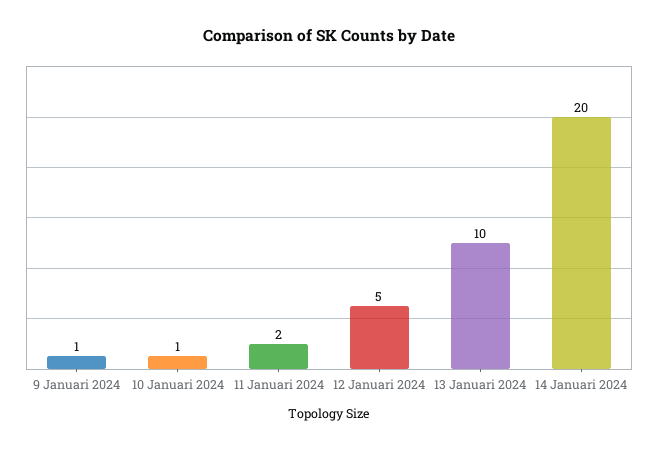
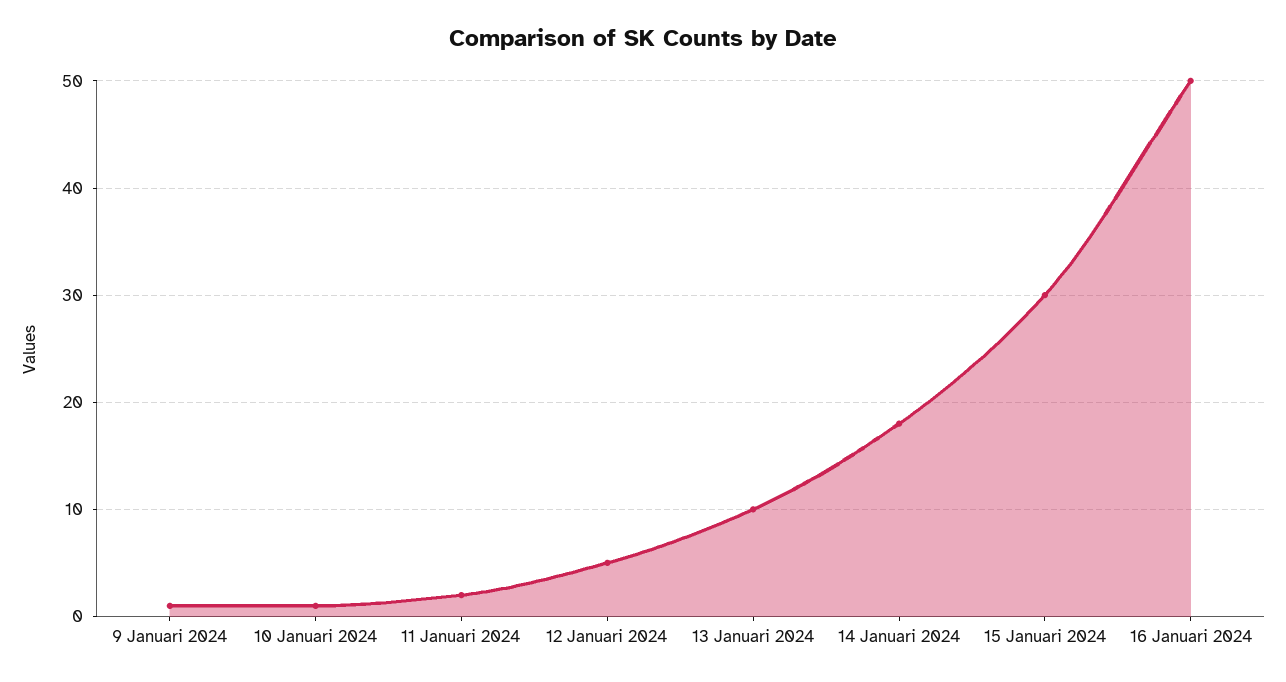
14 Januari 2024: 20 -> 18
15 Januari 2024: none -> 30
16 Januari 2024: none -> 50

